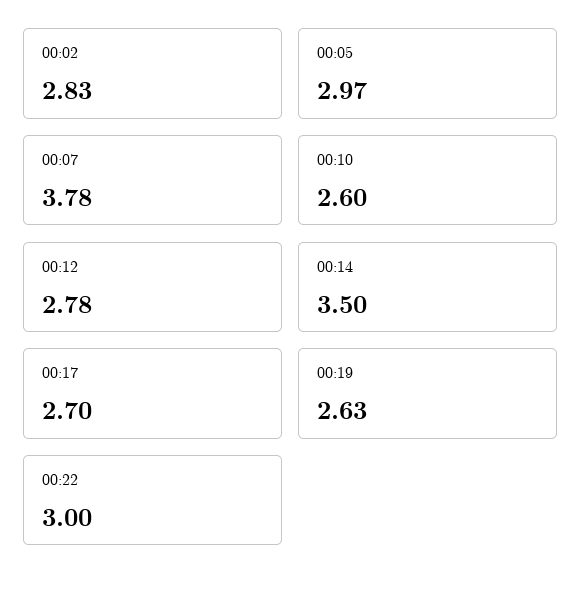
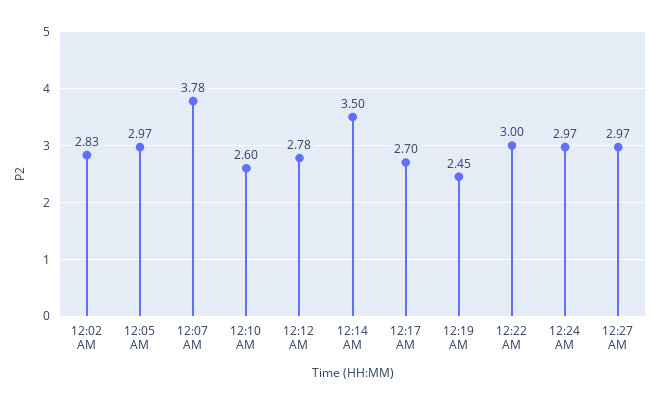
00:19: 2.63 -> 2.45
12:24 AM: none -> 2.97
12:27 AM: none -> 2.97

